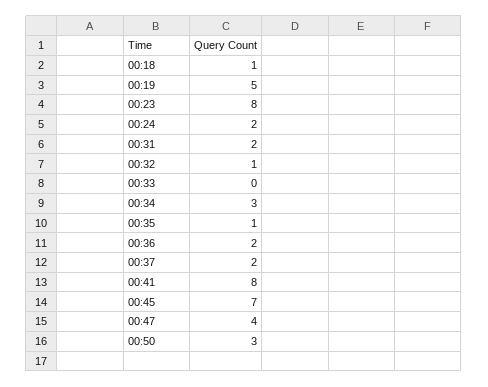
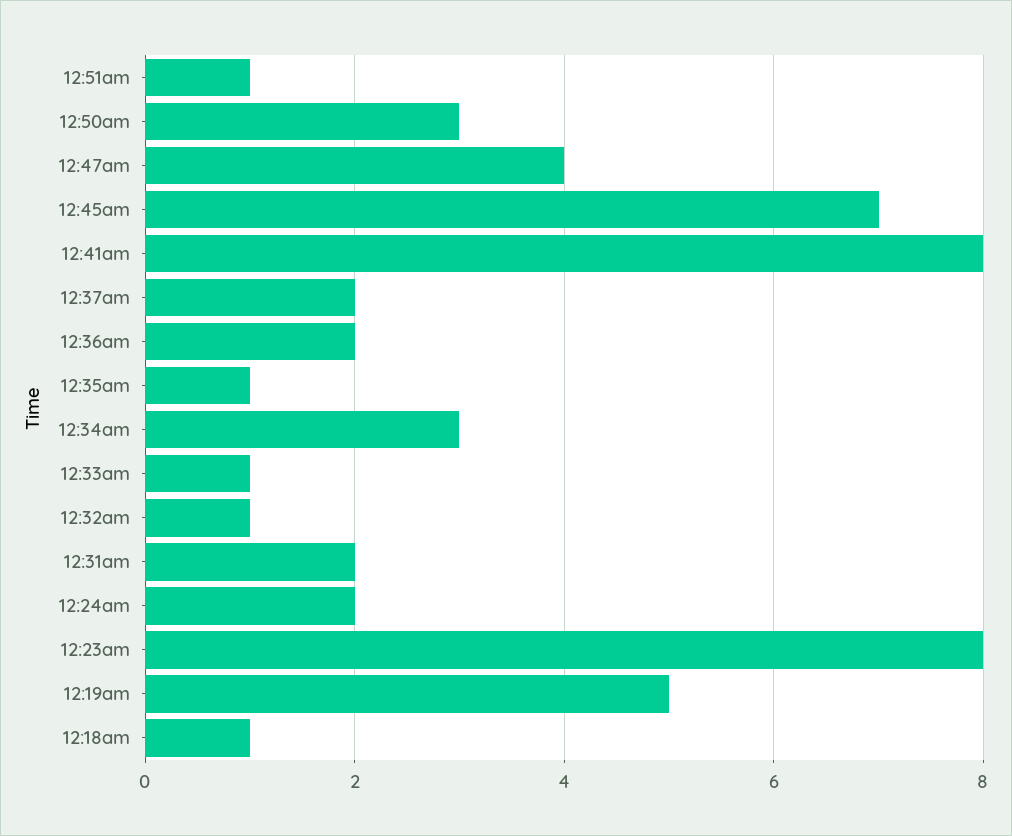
00:33: 0 -> 1
12:51am: none -> 1

